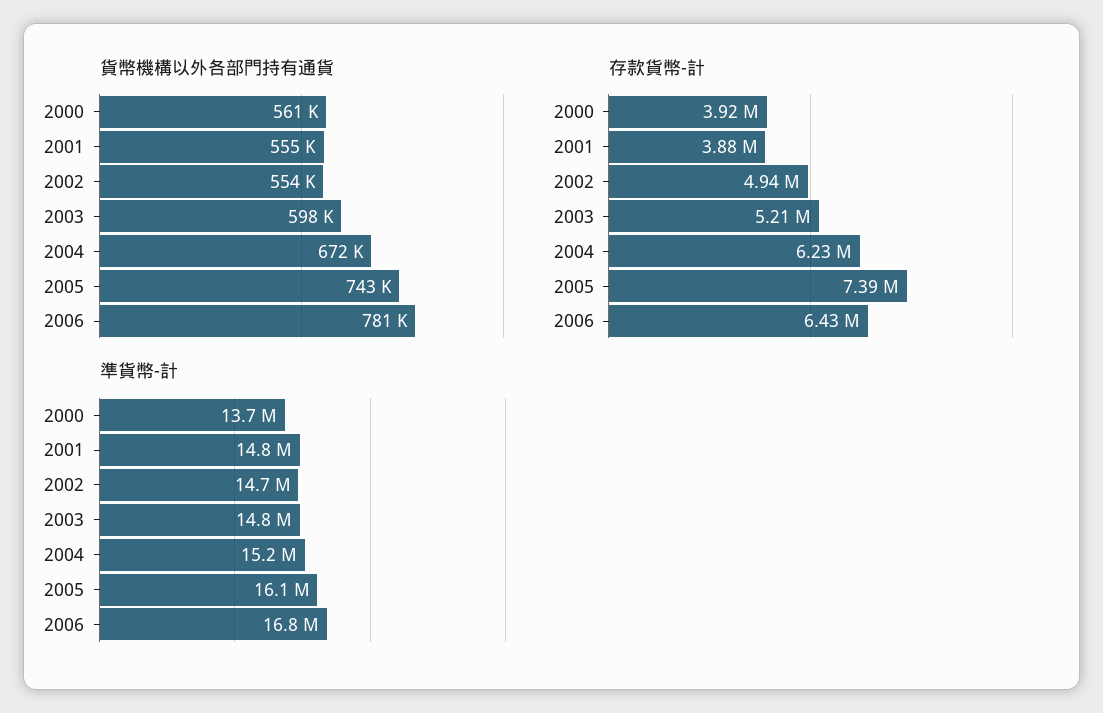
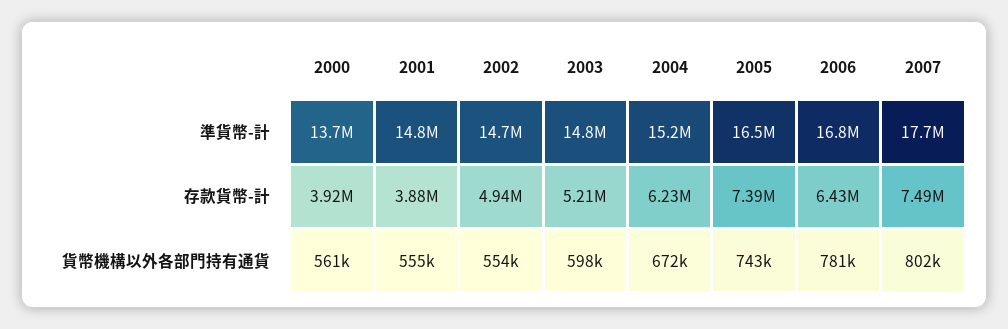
準貨幣-計, 2005: 16100000 -> 16500000
準貨幣-計, 2007: none -> 17700000
存款貨幣-計, 2007: none -> 7490000
貨幣機構以外各部門持有通貨, 2007: none -> 802000

